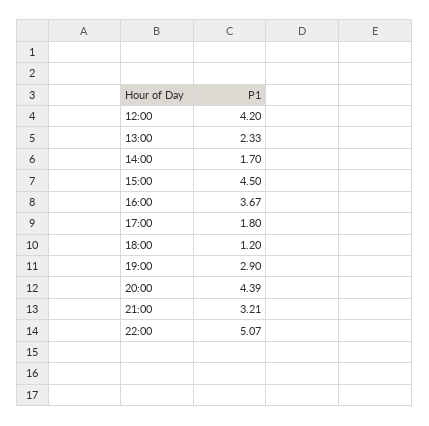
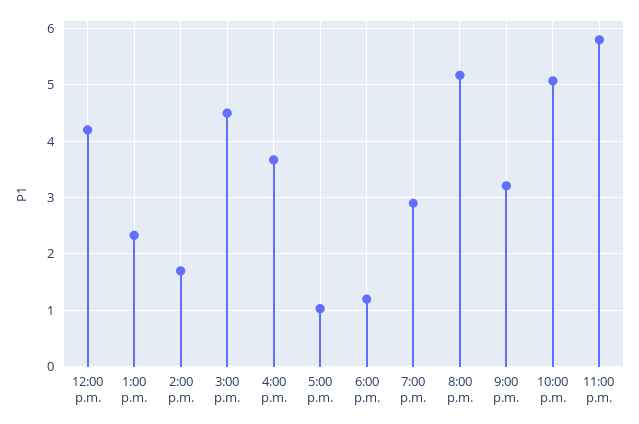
17:00: 1.8 -> 1
20:00: 4.39 -> 5.2
11:00 p.m.: none -> 5.8

